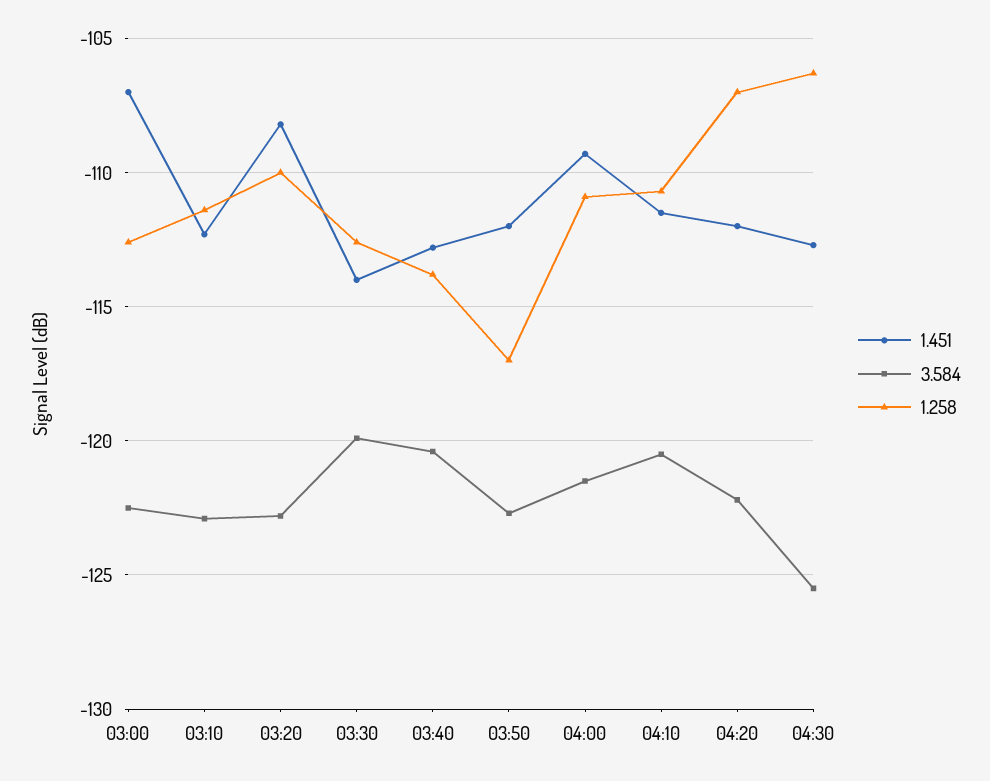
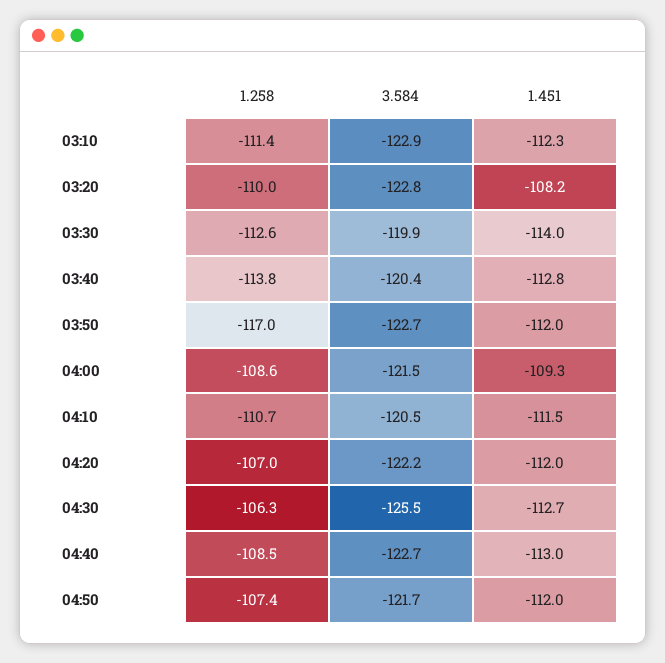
1.451, 03:00: -107 -> none
3.584, 03:00: -122.5 -> none
1.258, 03:00: -112.5 -> none
1.258, 04:00: -111 -> -108.6
1.258, 04:40: none -> -108.5
3.584, 04:40: none -> -122.7
1.451, 04:40: none -> -113
1.258, 04:50: none -> -107.4
3.584, 04:50: none -> -121.7
1.451, 04:50: none -> -112

